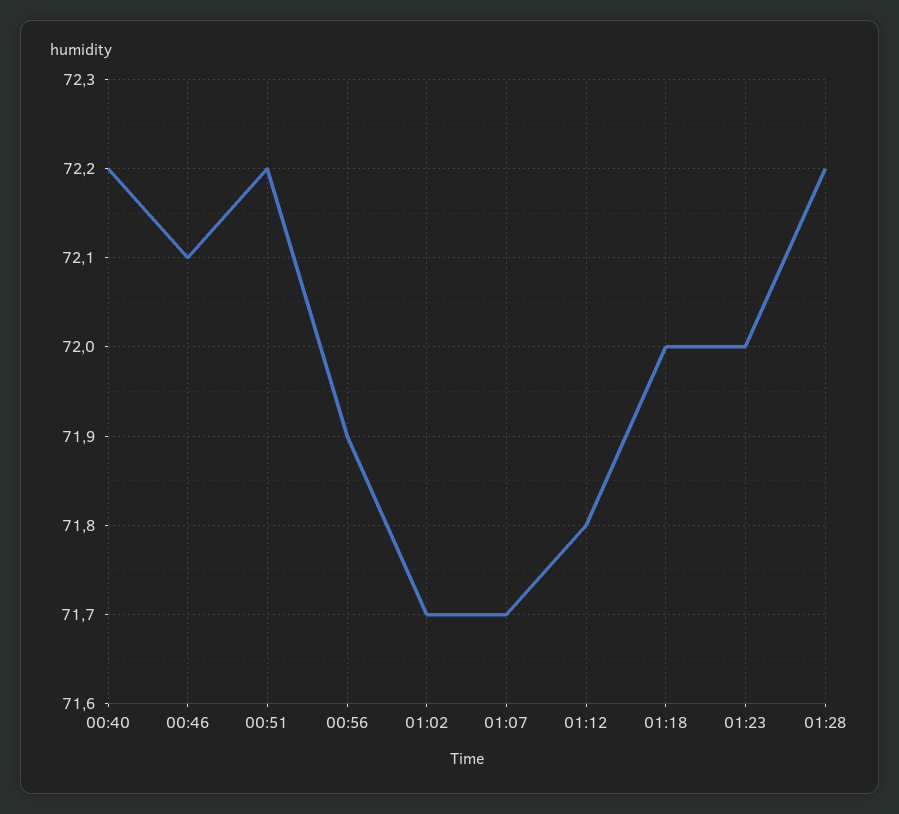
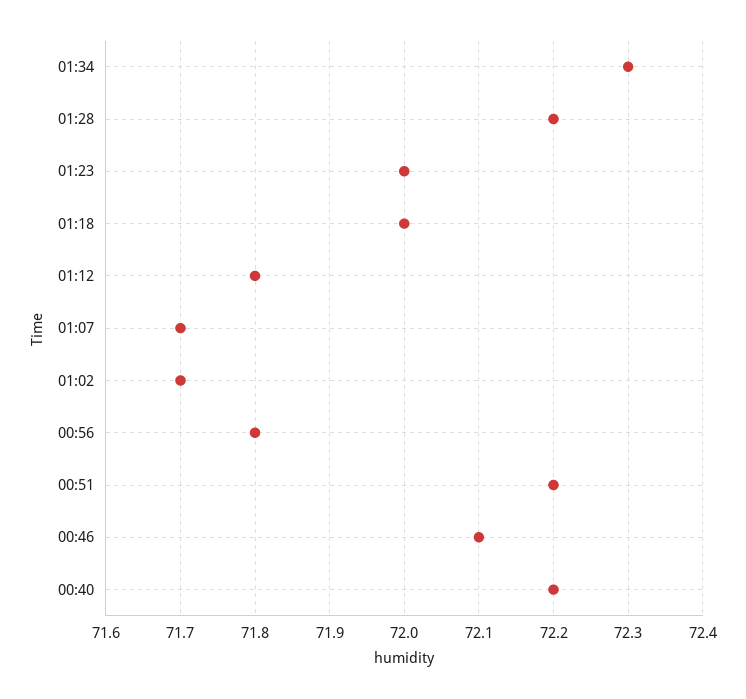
00:56: 71.9 -> 71.8
01:34: none -> 72.3

